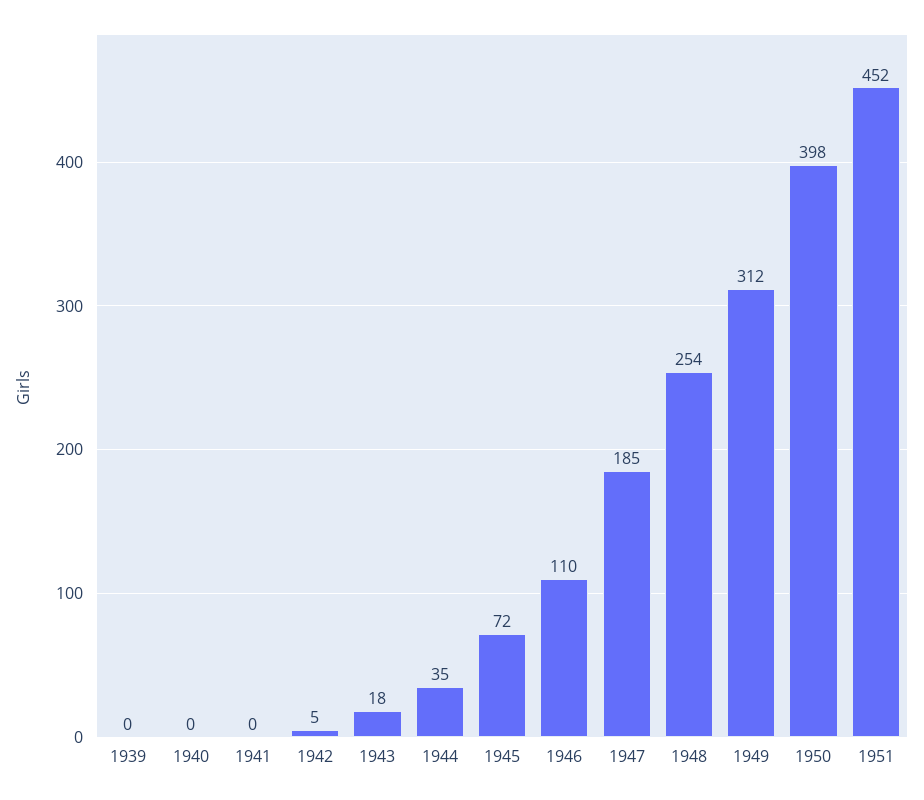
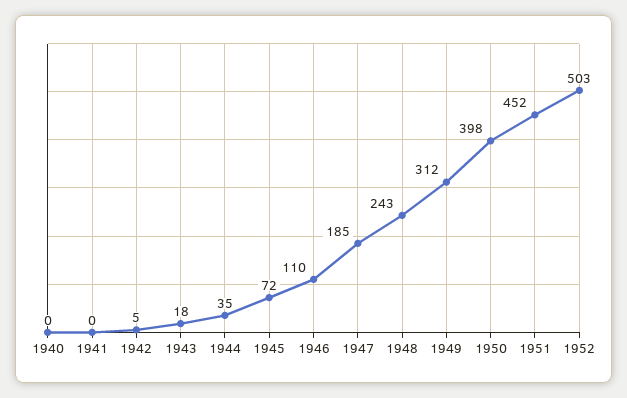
1939: 0 -> none
1948: 254 -> 243
1952: none -> 503

